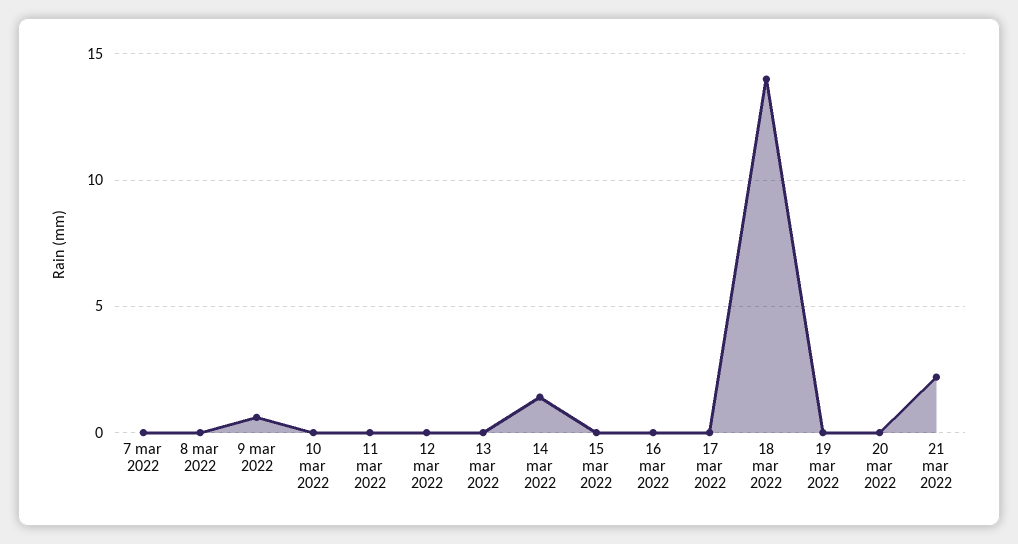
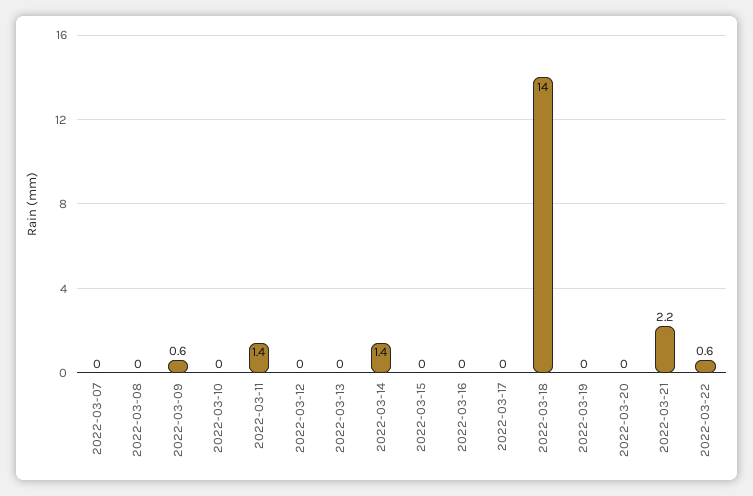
11 mar 2022: 0 -> 1.4
2022-03-22: none -> 0.6

